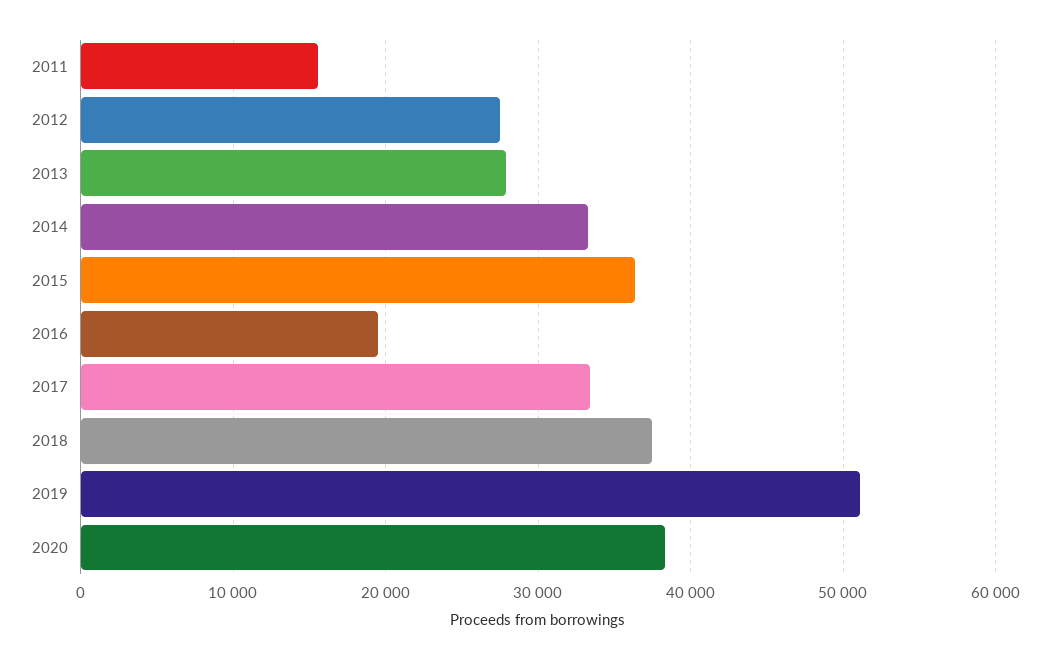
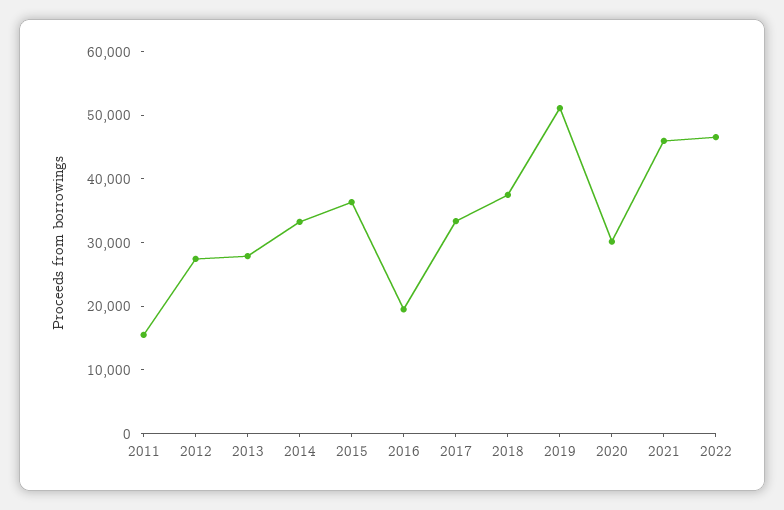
2020: 38000 -> 30000
2021: none -> 46000
2022: none -> 46000

